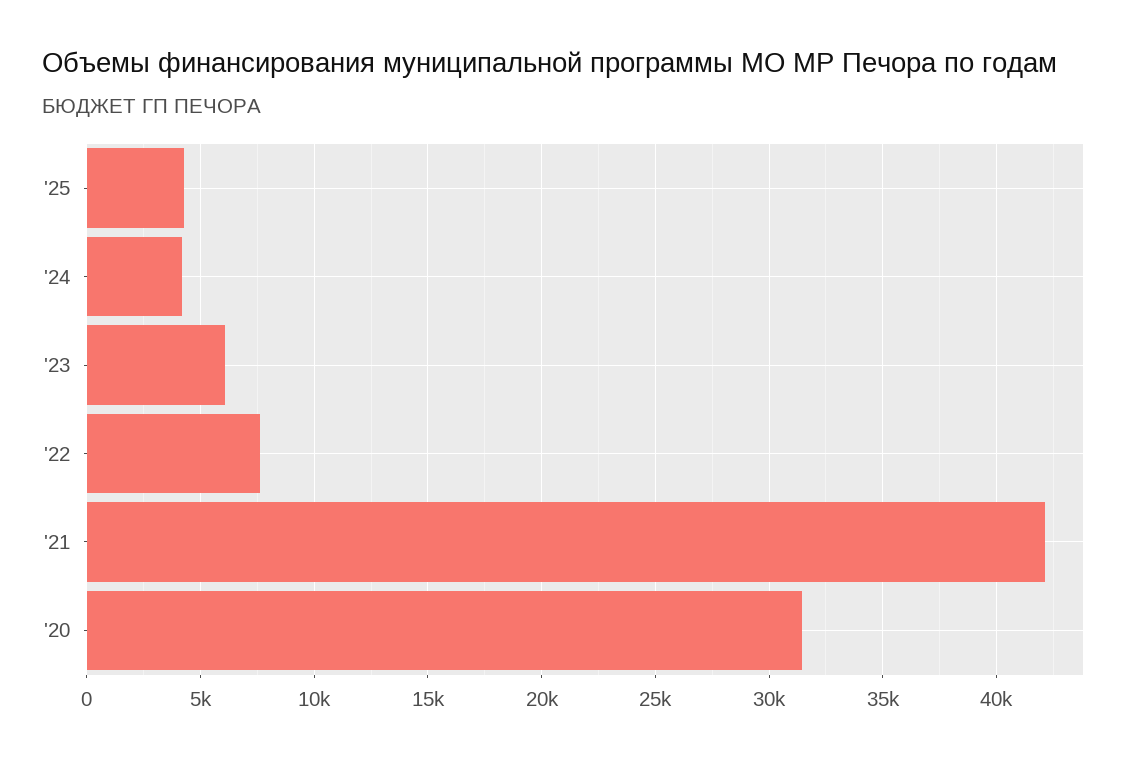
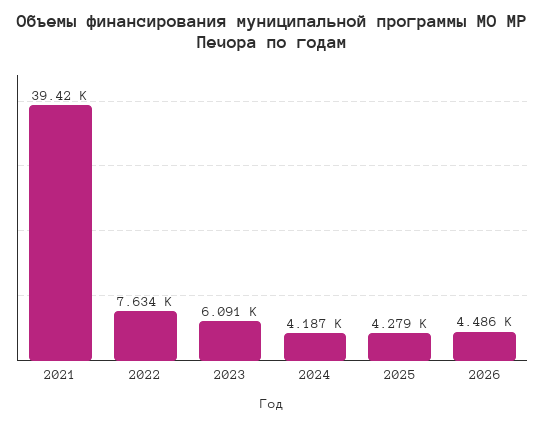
'21: 42000 -> 39420
'20: 31500 -> none
2026: none -> 4486

